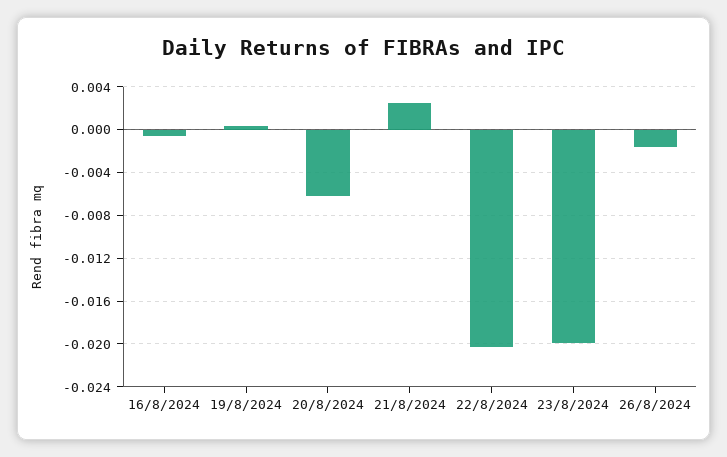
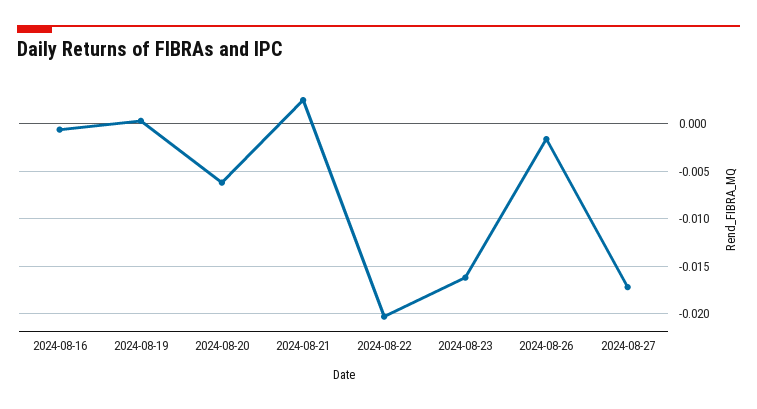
23/8/2024: -0.02 -> -0.016
2024-08-27: none -> -0.017

